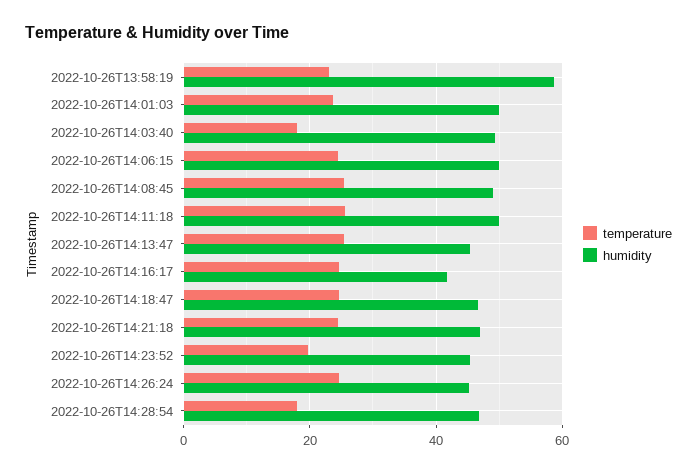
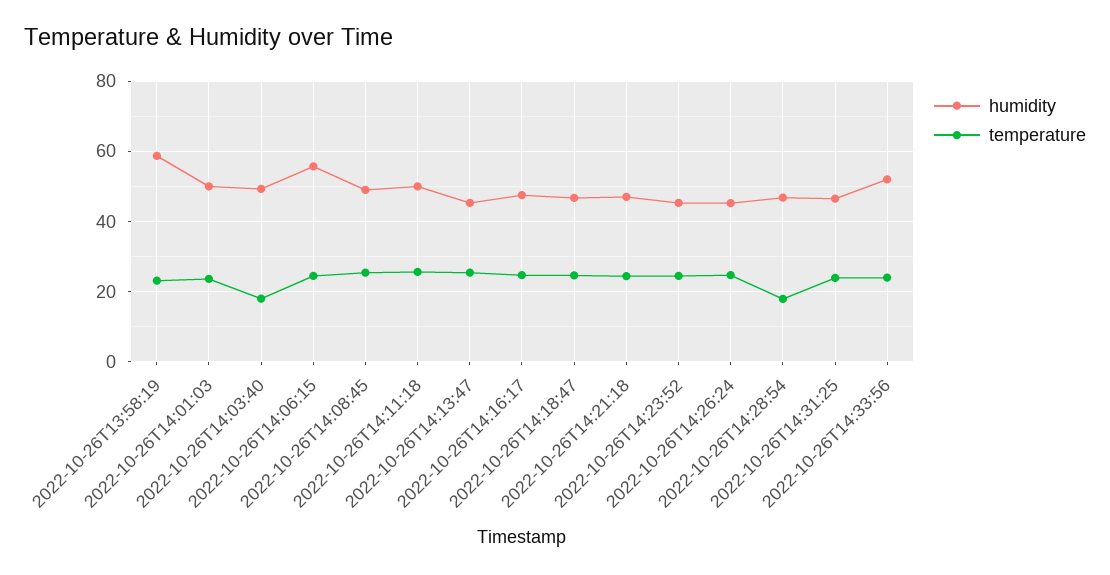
humidity, 2022-10-26T14:06:15: 50 -> 56
humidity, 2022-10-26T14:16:17: 42 -> 48
temperature, 2022-10-26T14:23:52: 20 -> 24
humidity, 2022-10-26T14:31:25: none -> 46
temperature, 2022-10-26T14:31:25: none -> 24
humidity, 2022-10-26T14:33:56: none -> 52
temperature, 2022-10-26T14:33:56: none -> 24

